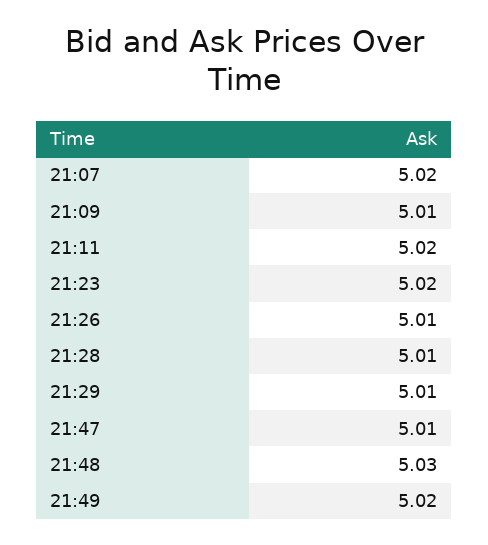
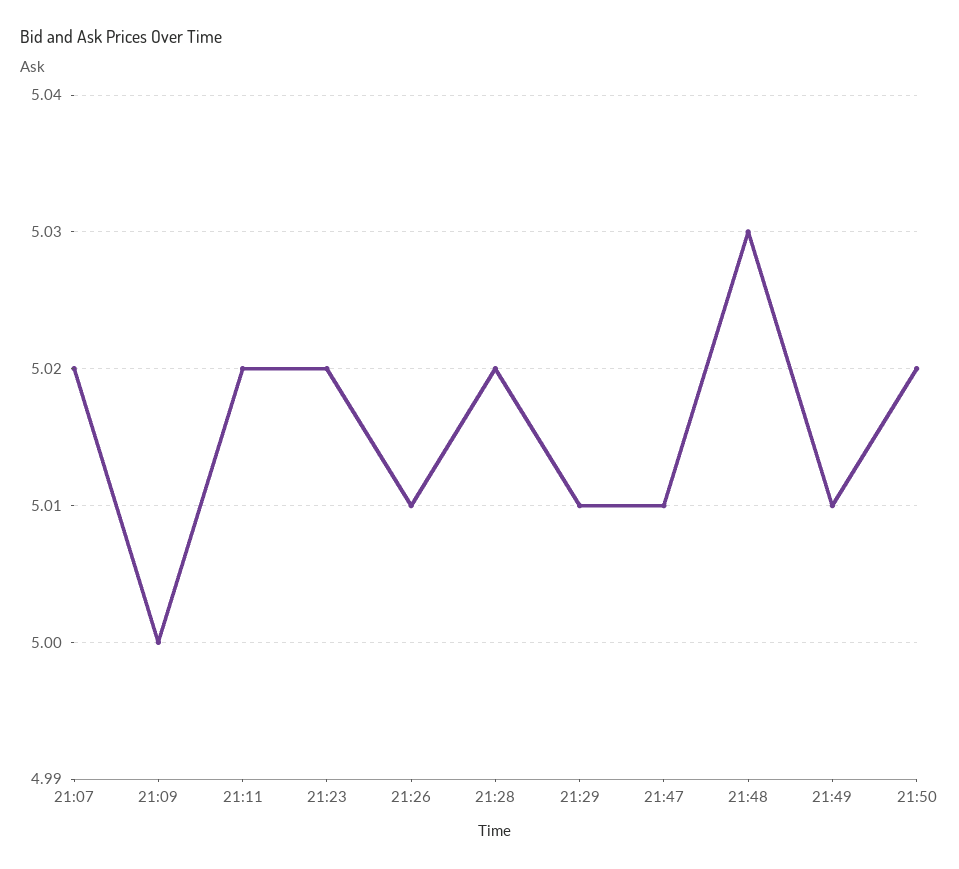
21:09: 5.01 -> 5
21:28: 5.01 -> 5.02
21:49: 5.02 -> 5.01
21:50: none -> 5.02

